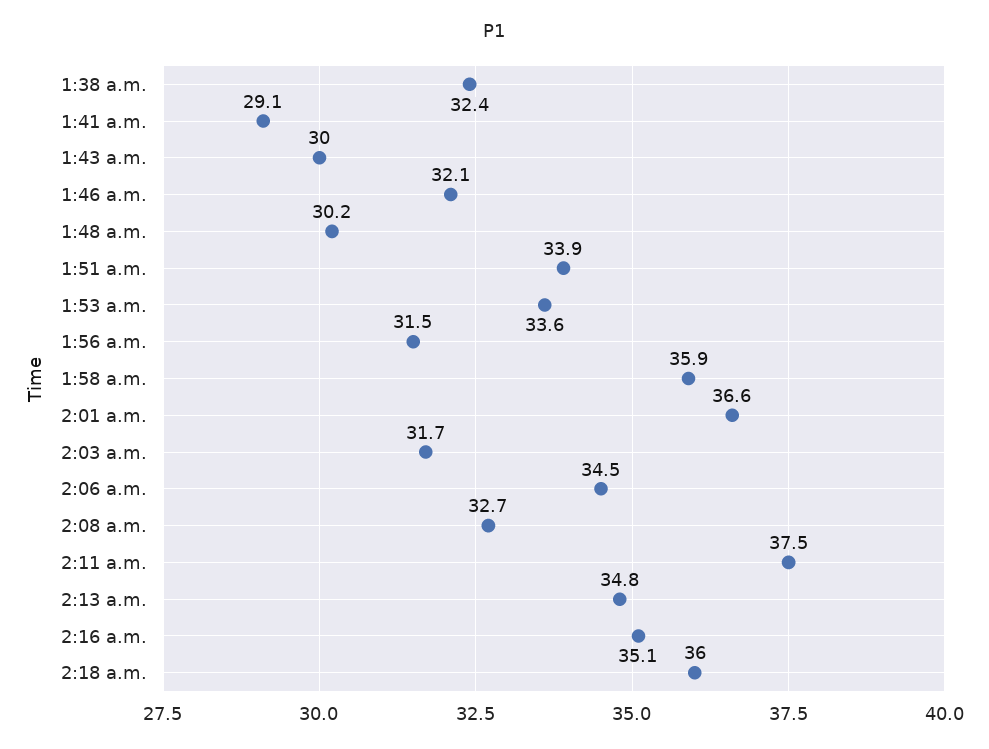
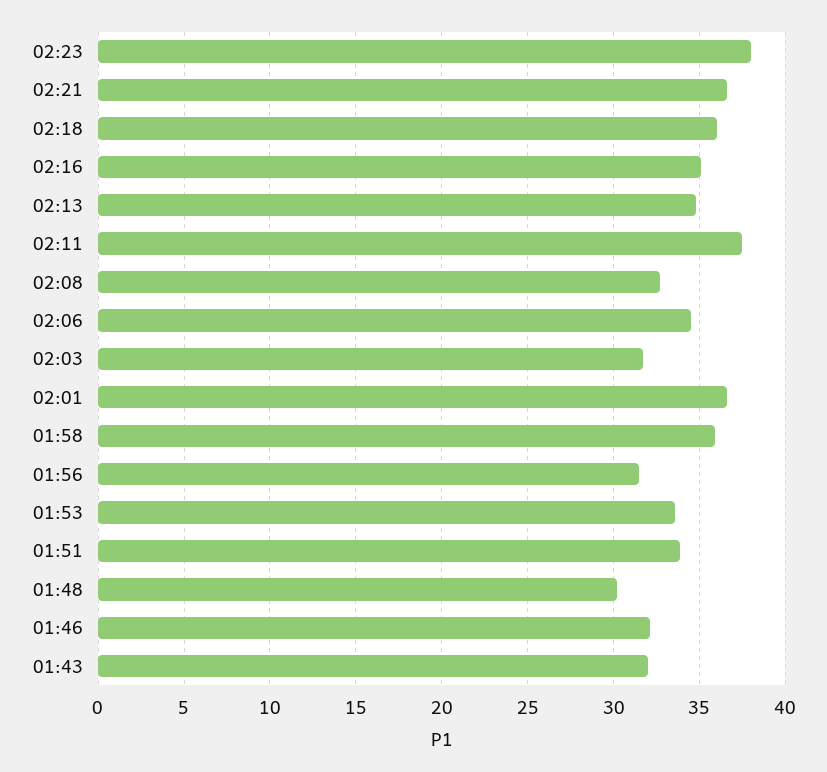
1:38 a.m.: 32.4 -> none
1:41 a.m.: 29.1 -> none
1:43 a.m.: 30 -> 32
02:23: none -> 38
02:21: none -> 36.5

